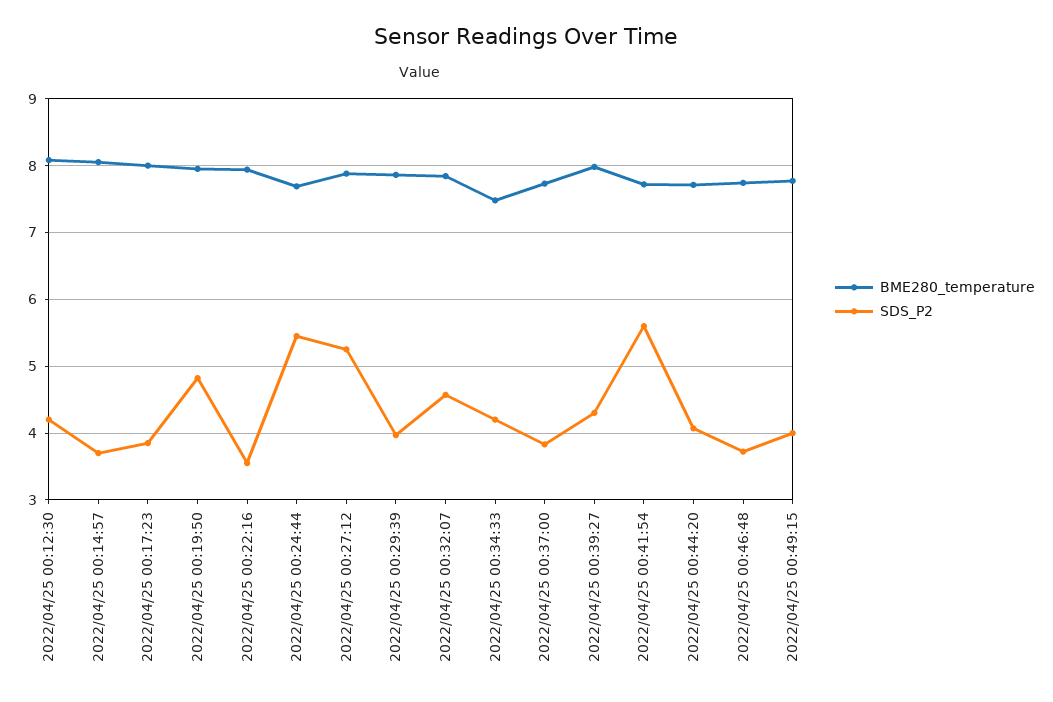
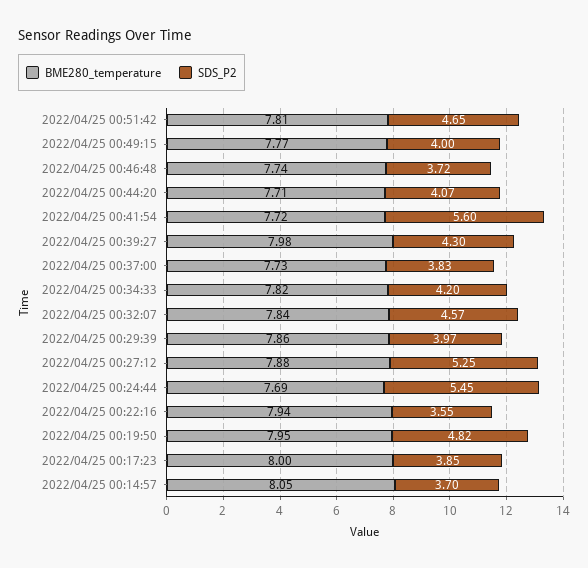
BME280_temperature, 2022/04/25 00:12:30: 8.1 -> none
SDS_P2, 2022/04/25 00:12:30: 4.2 -> none
BME280_temperature, 2022/04/25 00:34:33: 7.5 -> 7.82
BME280_temperature, 2022/04/25 00:51:42: none -> 7.81
SDS_P2, 2022/04/25 00:51:42: none -> 4.65

